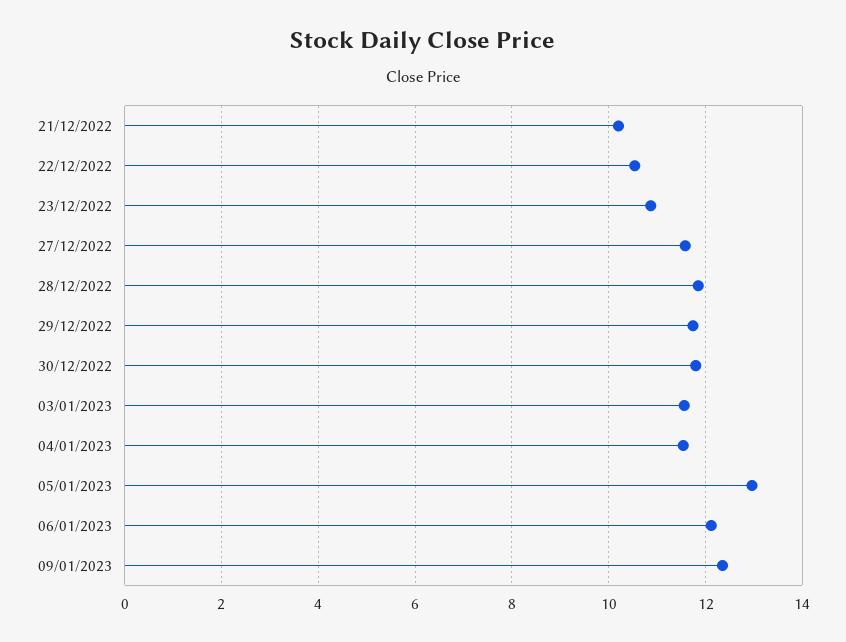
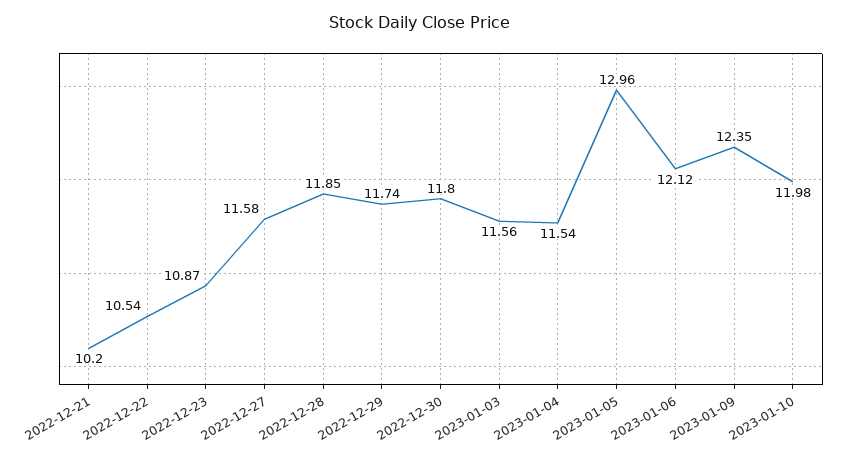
2023-01-10: none -> 11.98

